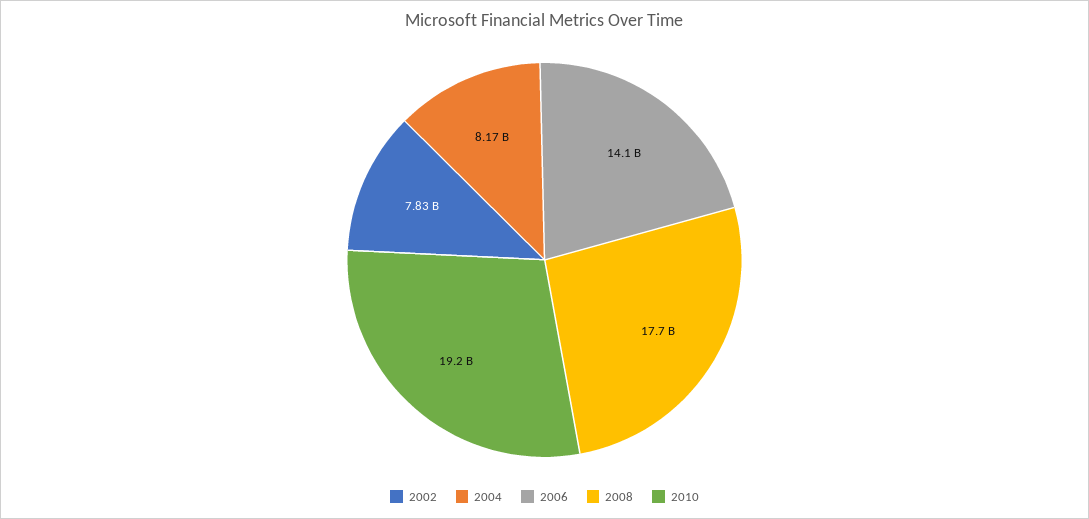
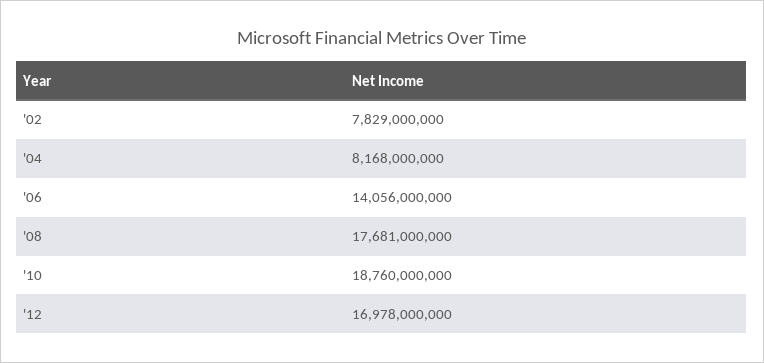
2010: 19200000000 -> 18760000000
'12: none -> 16978000000

